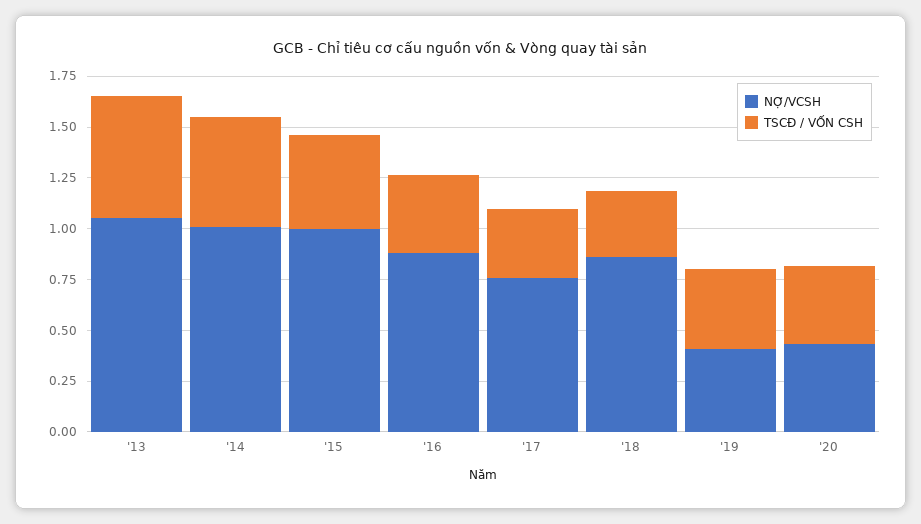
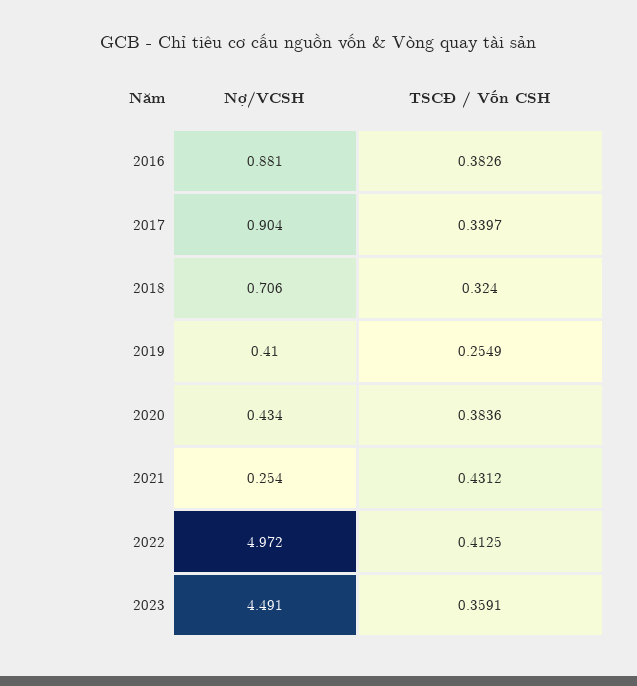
NỢ/VCSH, '13: 1.05 -> none
TSCĐ / VỐN CSH, '13: 0.6 -> none
NỢ/VCSH, '14: 1 -> none
TSCĐ / VỐN CSH, '14: 0.55 -> none
NỢ/VCSH, '15: 1 -> none
TSCĐ / VỐN CSH, '15: 0.45 -> none
NỢ/VCSH, '17: 0.75 -> 0.904
NỢ/VCSH, '18: 0.85 -> 0.706
TSCĐ / VỐN CSH, '19: 0.4 -> 0.2549
NỢ/VCSH, 2021: none -> 0.254
TSCĐ / VỐN CSH, 2021: none -> 0.4312
NỢ/VCSH, 2022: none -> 4.972
TSCĐ / VỐN CSH, 2022: none -> 0.4125
NỢ/VCSH, 2023: none -> 4.491
TSCĐ / VỐN CSH, 2023: none -> 0.3591

